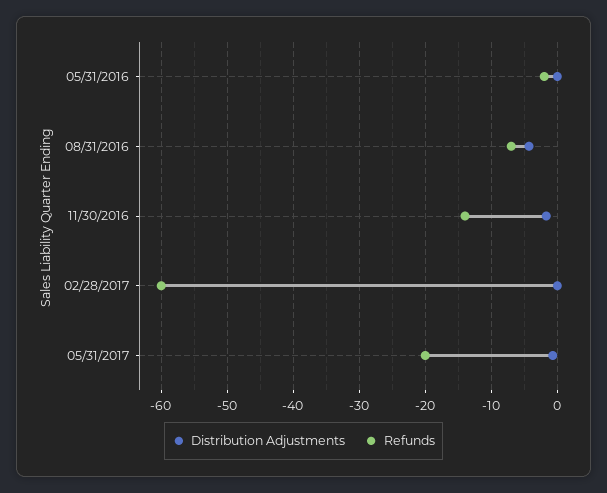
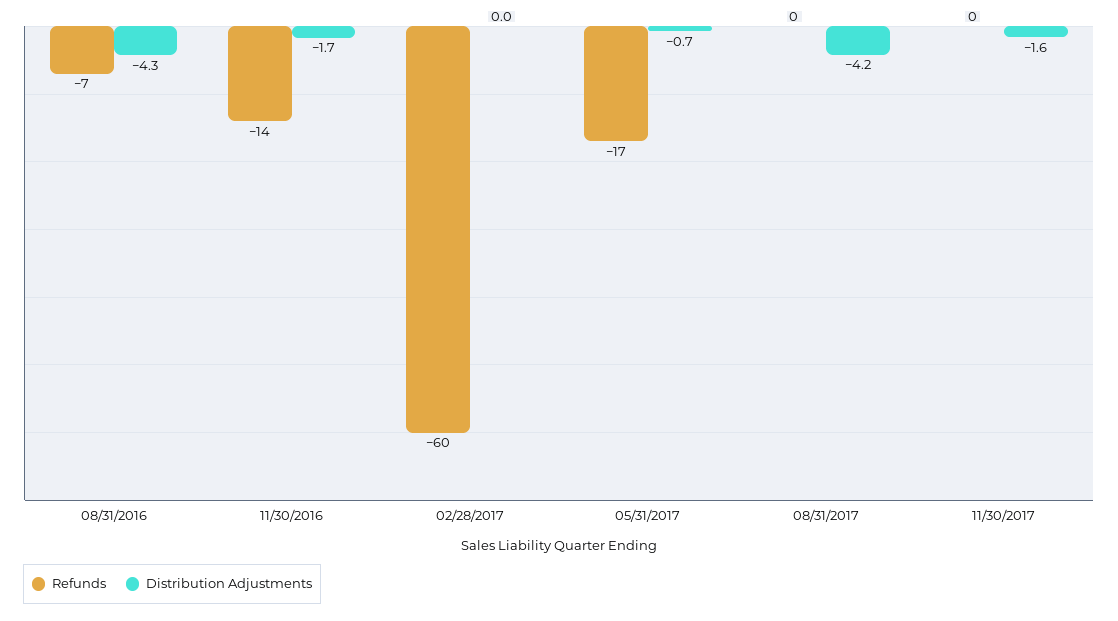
Distribution Adjustments, 05/31/2016: 0 -> none
Refunds, 05/31/2016: -2 -> none
Refunds, 05/31/2017: -20 -> -17
Refunds, 08/31/2017: none -> 0
Distribution Adjustments, 08/31/2017: none -> -4.2
Refunds, 11/30/2017: none -> 0
Distribution Adjustments, 11/30/2017: none -> -1.6

